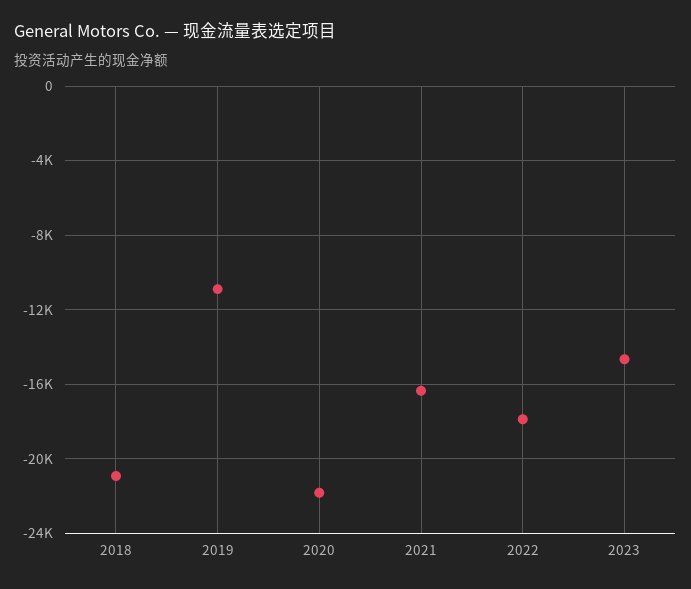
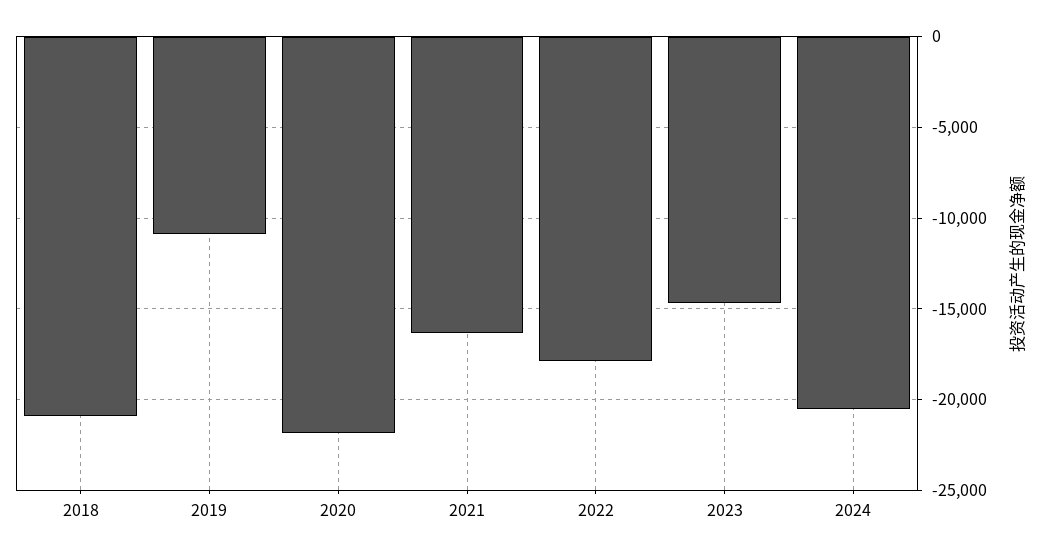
2024: none -> -20500

